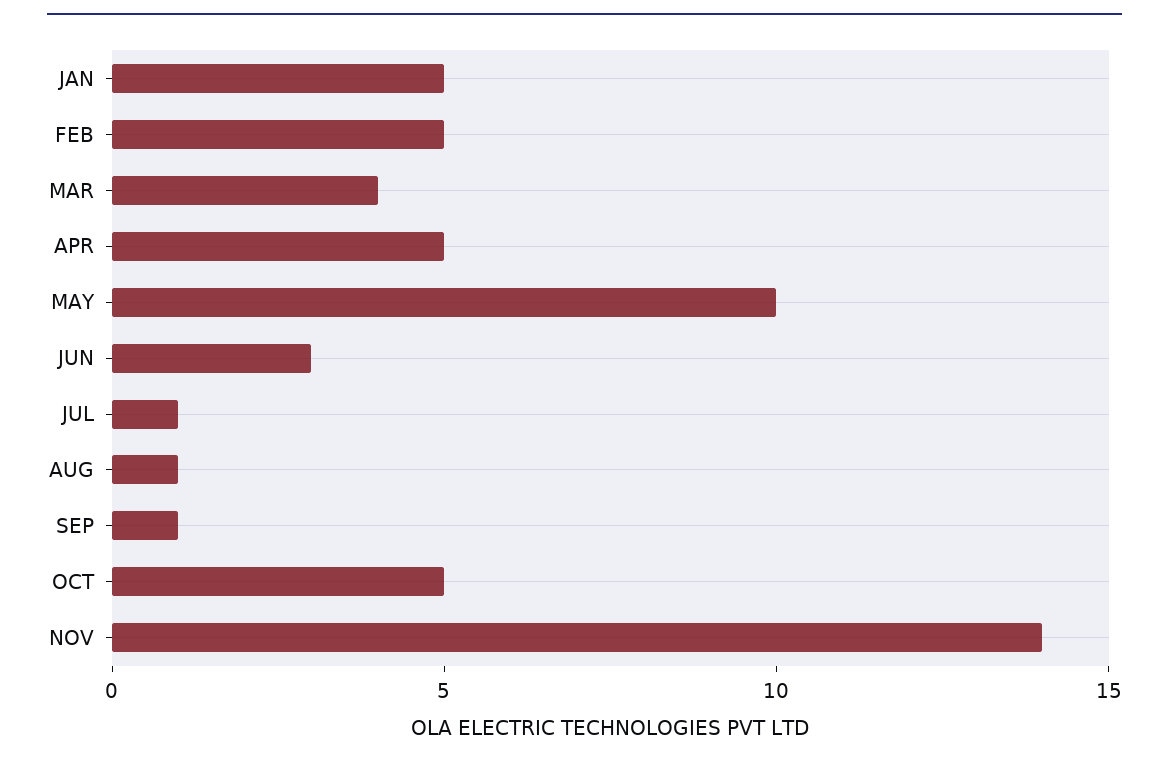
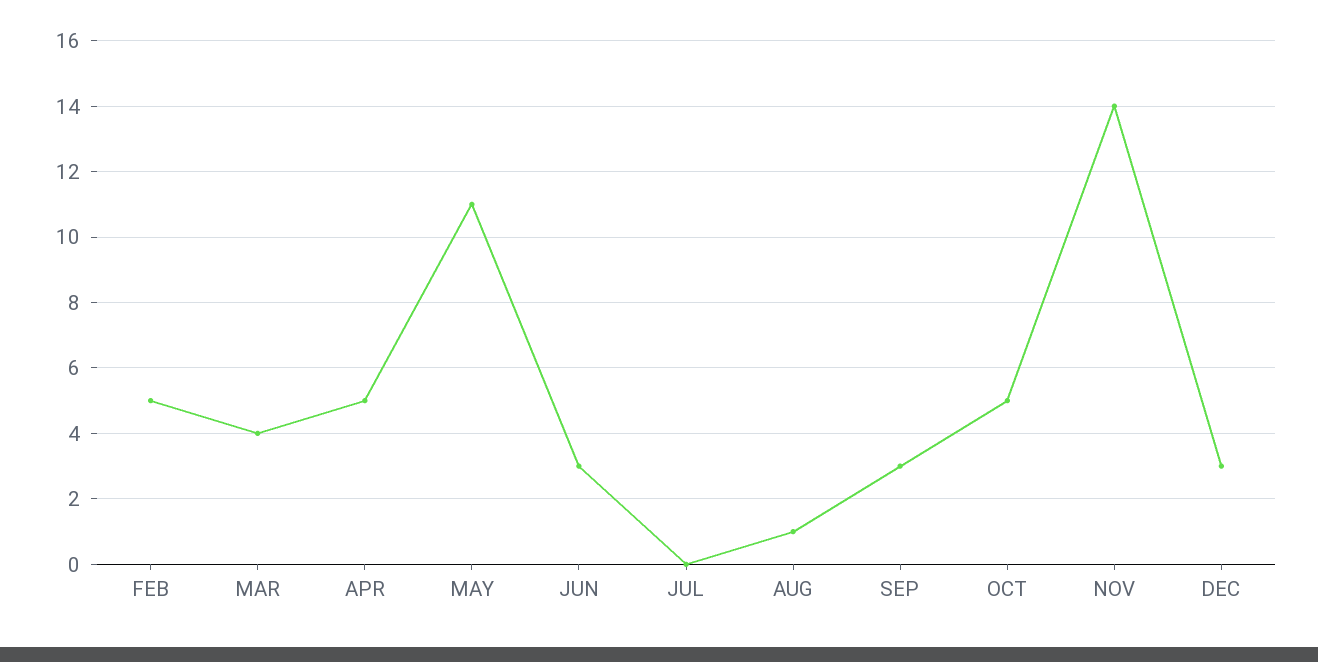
JAN: 5 -> none
MAY: 10 -> 11
JUL: 1 -> 0
SEP: 1 -> 3
DEC: none -> 3

